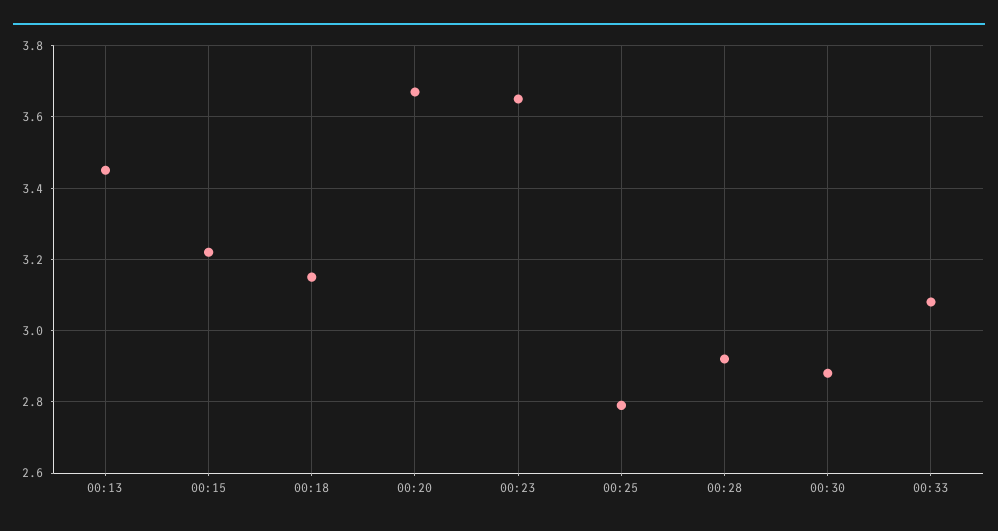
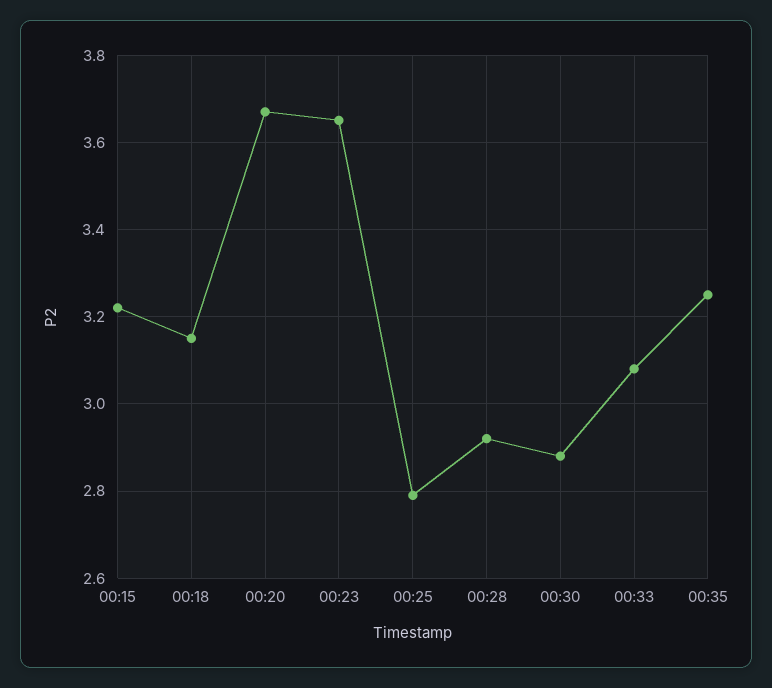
00:13: 3.45 -> none
00:35: none -> 3.25

